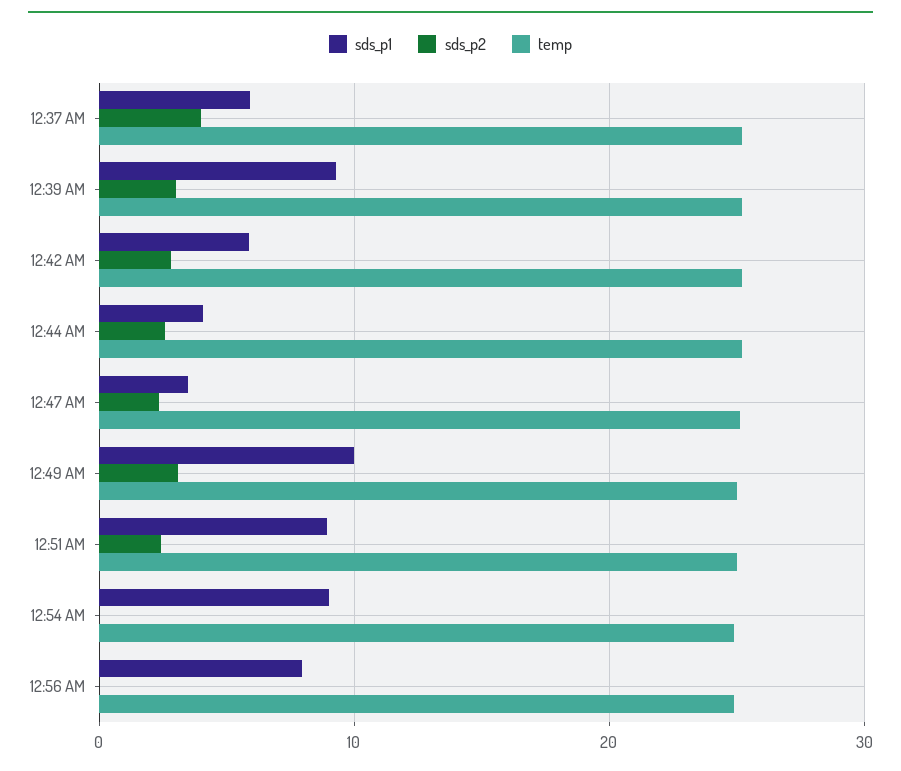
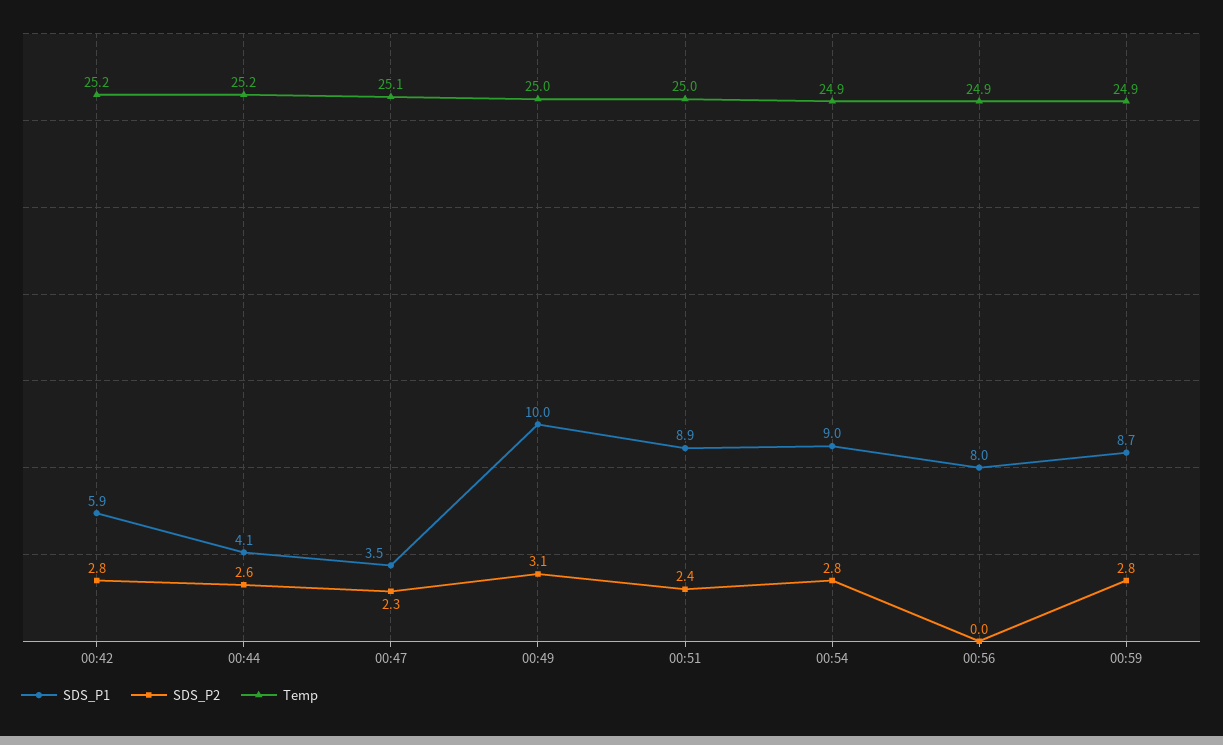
sds_p1, 12:37 AM: 6 -> none
sds_p2, 12:37 AM: 4 -> none
temp, 12:37 AM: 25 -> none
sds_p1, 12:39 AM: 9 -> none
sds_p2, 12:39 AM: 3 -> none
temp, 12:39 AM: 25 -> none
sds_p2, 12:54 AM: 0 -> 2.8
sds_p1, 00:59: none -> 8.7
sds_p2, 00:59: none -> 2.8
temp, 00:59: none -> 24.9

